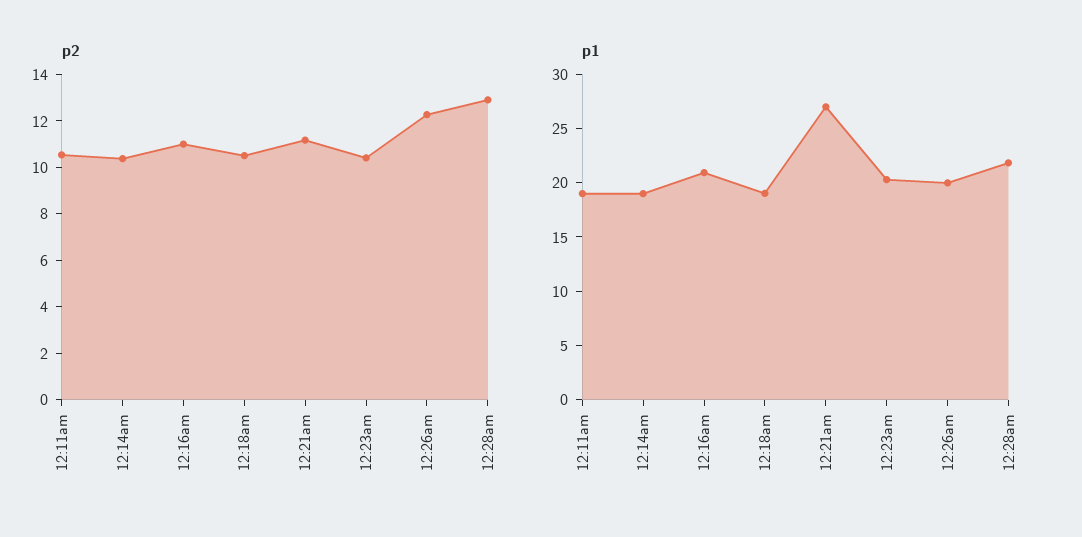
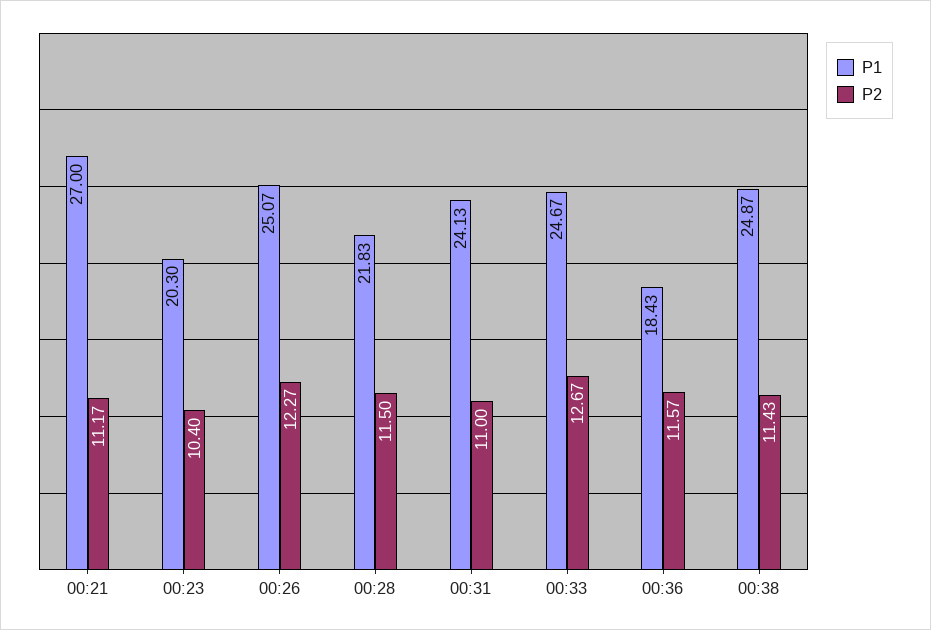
p2, 12:11am: 10.5 -> none
p2, 12:14am: 10.5 -> none
p2, 12:16am: 11 -> none
p2, 12:18am: 10.5 -> none
p2, 12:28am: 13 -> 11.5
p1, 12:11am: 19 -> none
p1, 12:14am: 19 -> none
p1, 12:16am: 21 -> none
p1, 12:18am: 19 -> none
p1, 12:26am: 20 -> 25.07
p1, 00:31: none -> 24.13
p2, 00:31: none -> 11
p1, 00:33: none -> 24.67
p2, 00:33: none -> 12.67
p1, 00:36: none -> 18.43
p2, 00:36: none -> 11.57
p1, 00:38: none -> 24.87
p2, 00:38: none -> 11.43

